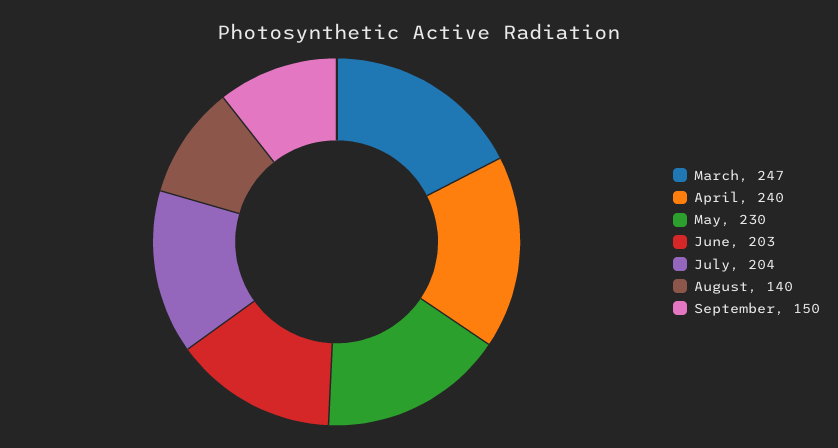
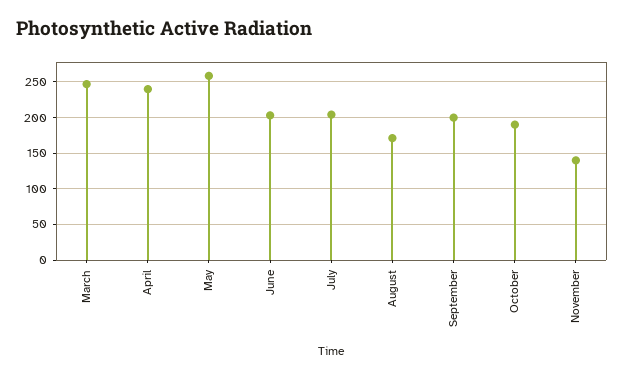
May: 230 -> 260
August: 140 -> 170
September: 150 -> 200
October: none -> 190
November: none -> 140

